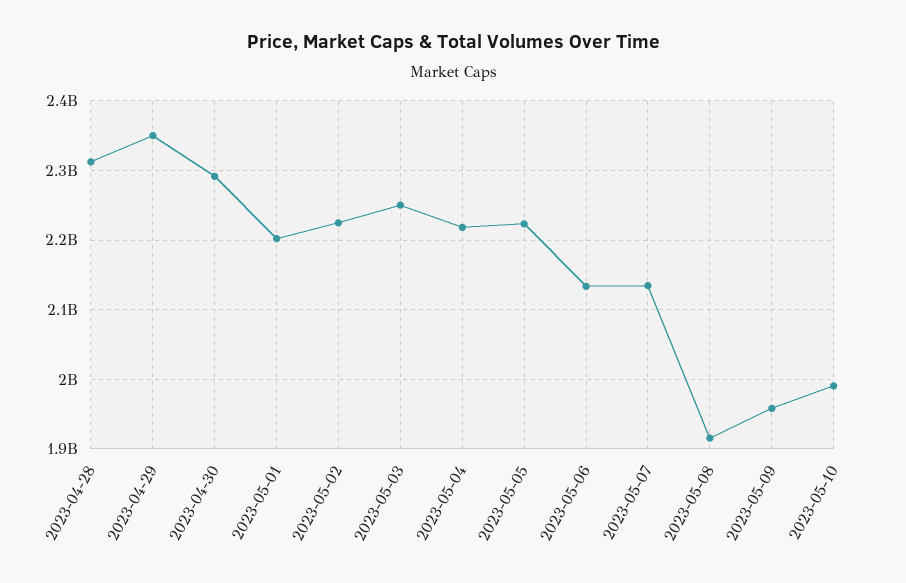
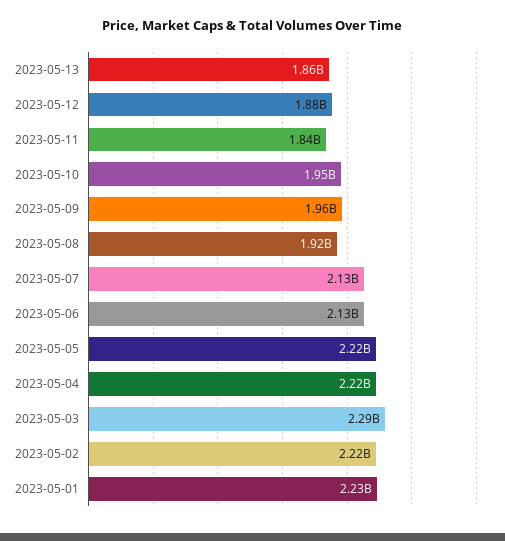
2023-04-28: 2310000000 -> none
2023-04-29: 2350000000 -> none
2023-04-30: 2290000000 -> none
2023-05-01: 2200000000 -> 2230000000
2023-05-03: 2250000000 -> 2290000000
2023-05-10: 1990000000 -> 1950000000
2023-05-13: none -> 1860000000
2023-05-12: none -> 1880000000
2023-05-11: none -> 1840000000

